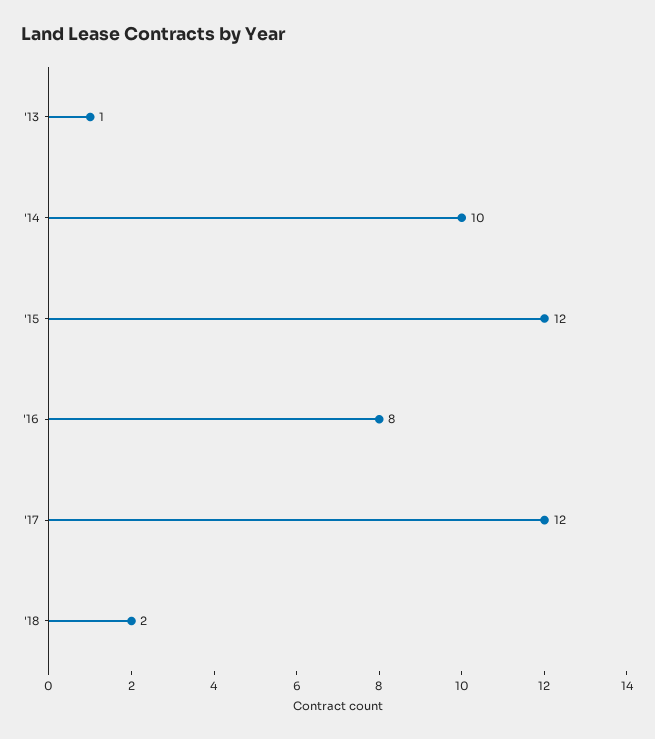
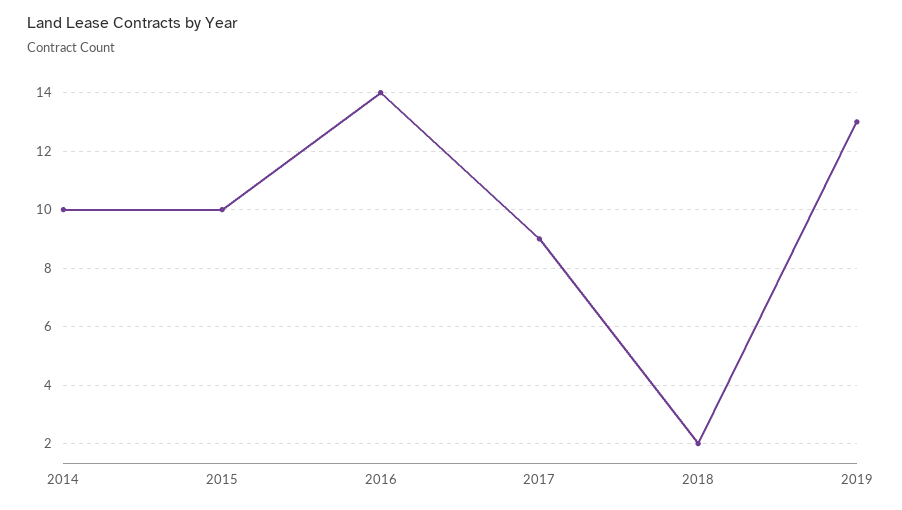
'13: 1 -> none
'15: 12 -> 10
'16: 8 -> 14
'17: 12 -> 9
2019: none -> 13

